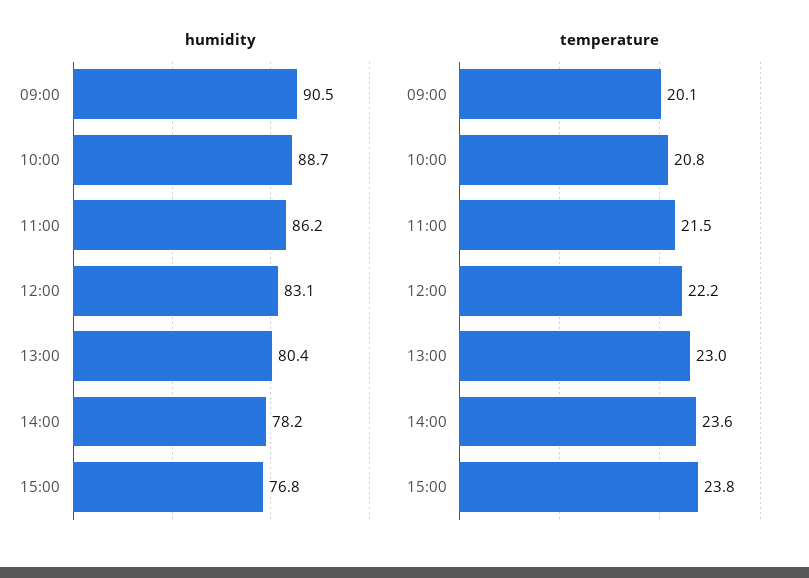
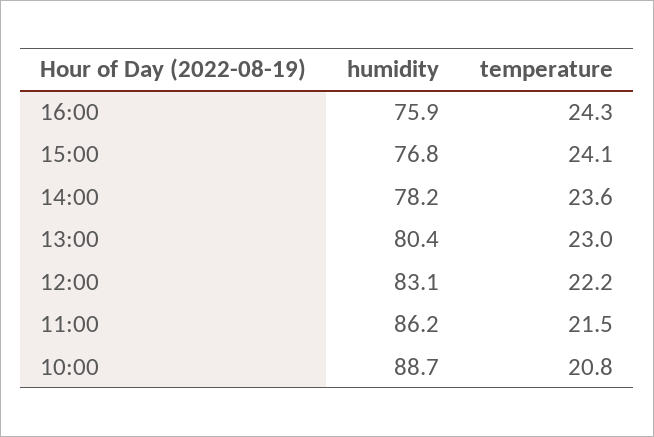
humidity, 09:00: 90.5 -> none
temperature, 09:00: 20.1 -> none
temperature, 15:00: 23.8 -> 24.1
humidity, 16:00: none -> 75.9
temperature, 16:00: none -> 24.3

